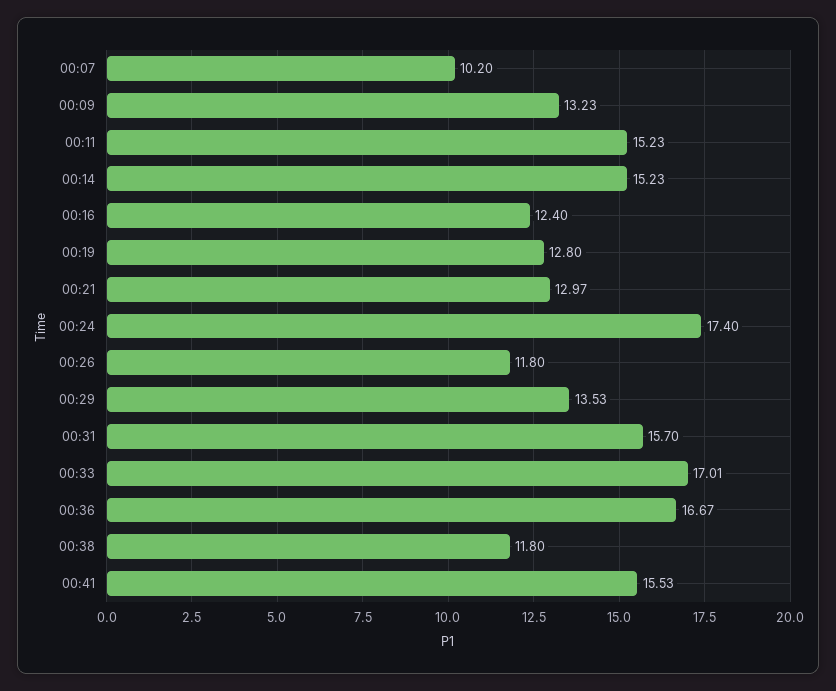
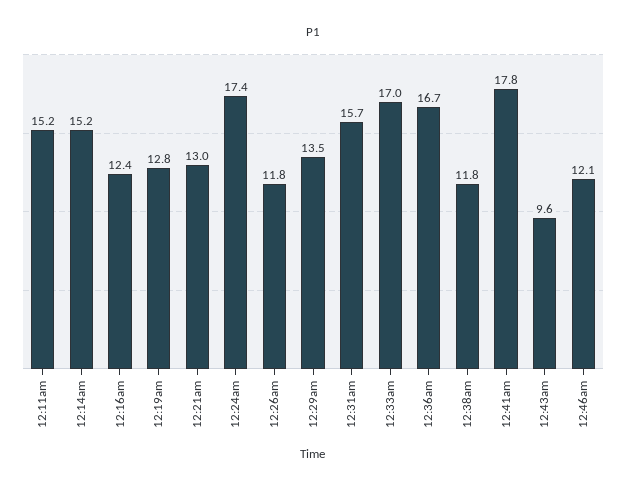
00:07: 10.2 -> none
00:09: 13.23 -> none
00:41: 15.53 -> 17.8
12:43am: none -> 9.6
12:46am: none -> 12.1

